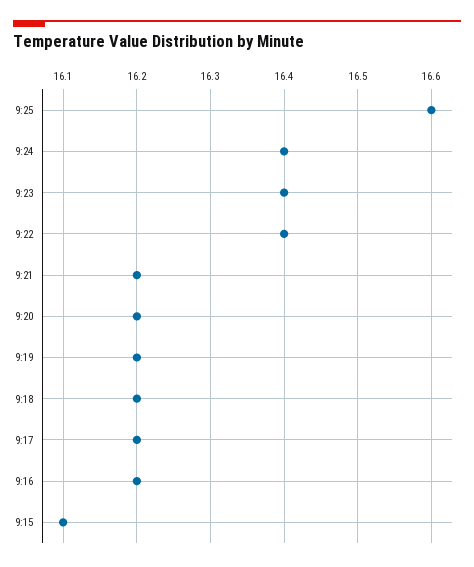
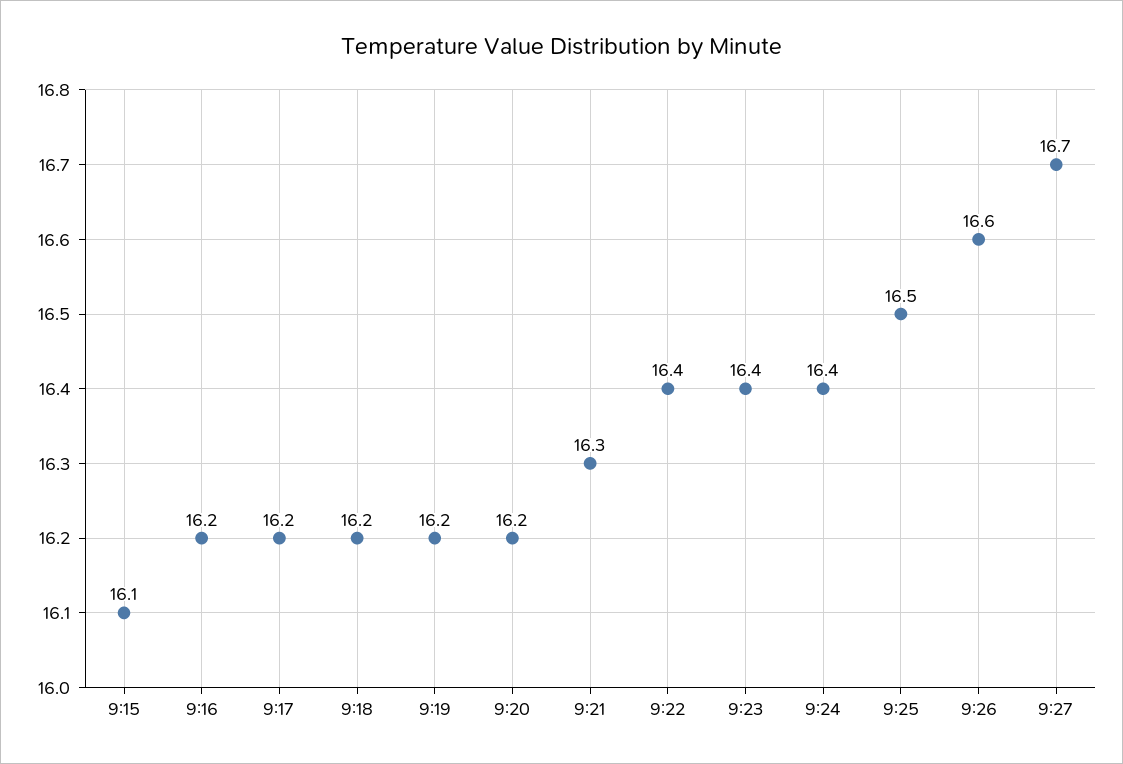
9:25: 16.6 -> 16.5
9:21: 16.2 -> 16.3
9:26: none -> 16.6
9:27: none -> 16.7

